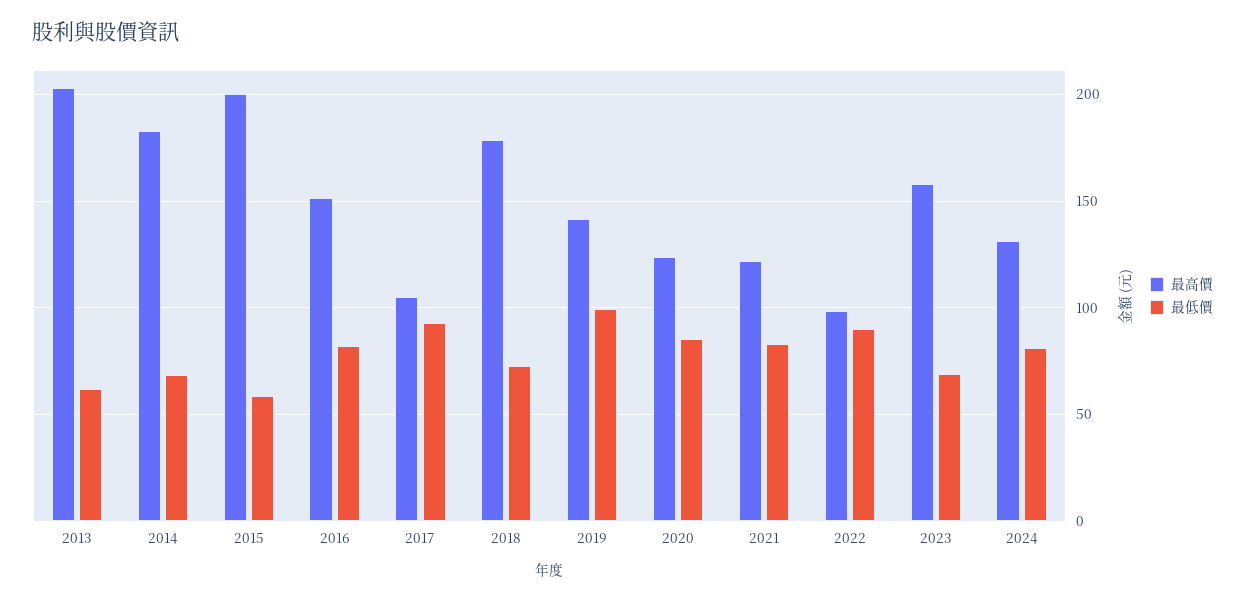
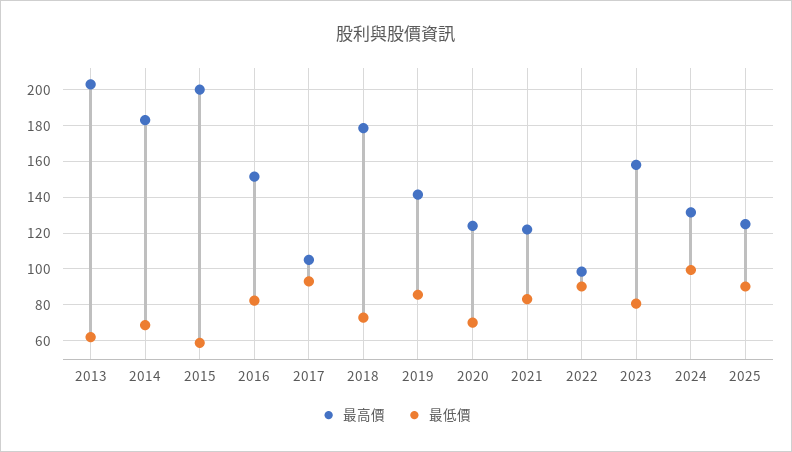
最低價, 2019: 100 -> 85
最低價, 2020: 85 -> 70
最低價, 2023: 70 -> 80
最低價, 2024: 80 -> 100
最高價, 2025: none -> 125
最低價, 2025: none -> 90

